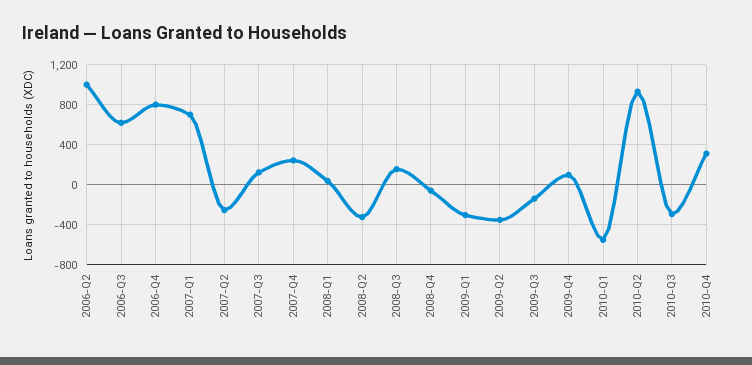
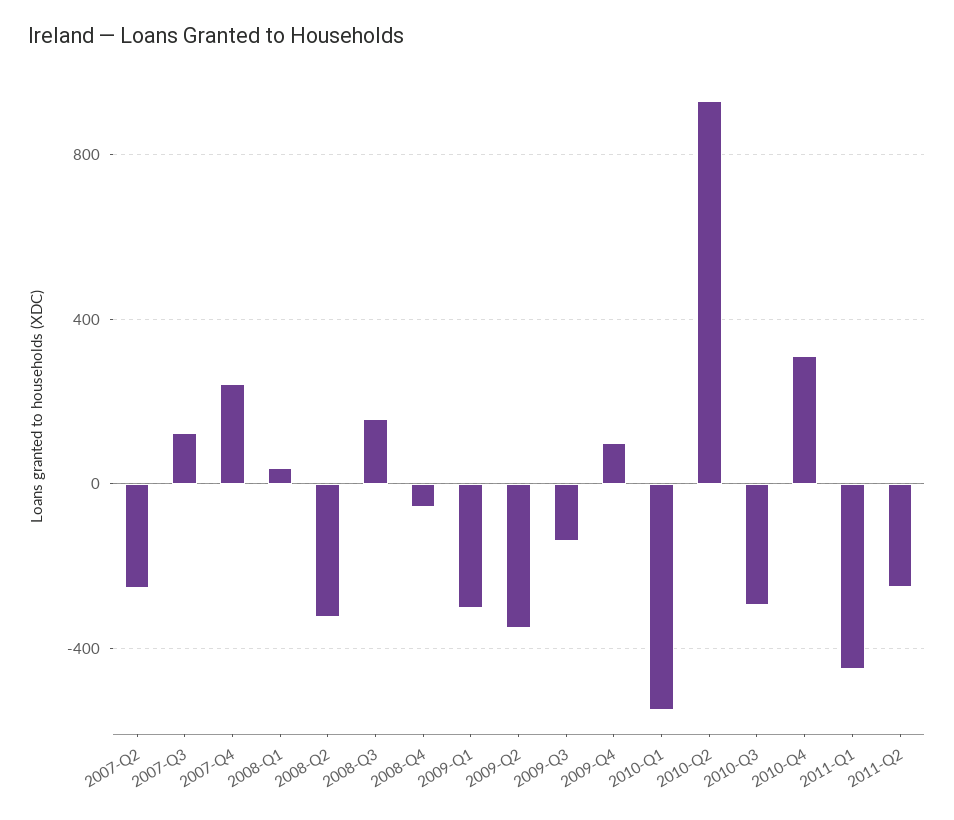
2006-Q2: 1000 -> none
2006-Q3: 600 -> none
2006-Q4: 800 -> none
2007-Q1: 700 -> none
2011-Q1: none -> -450
2011-Q2: none -> -250

